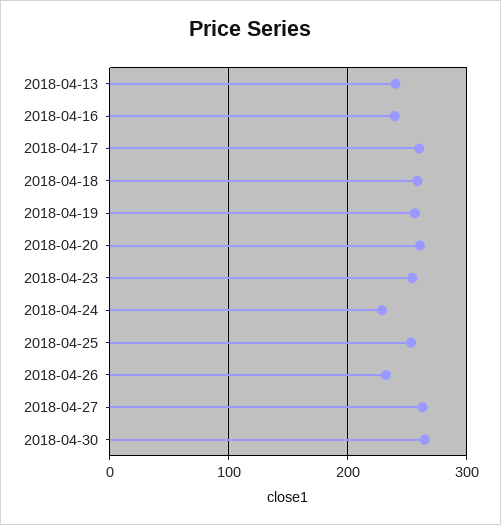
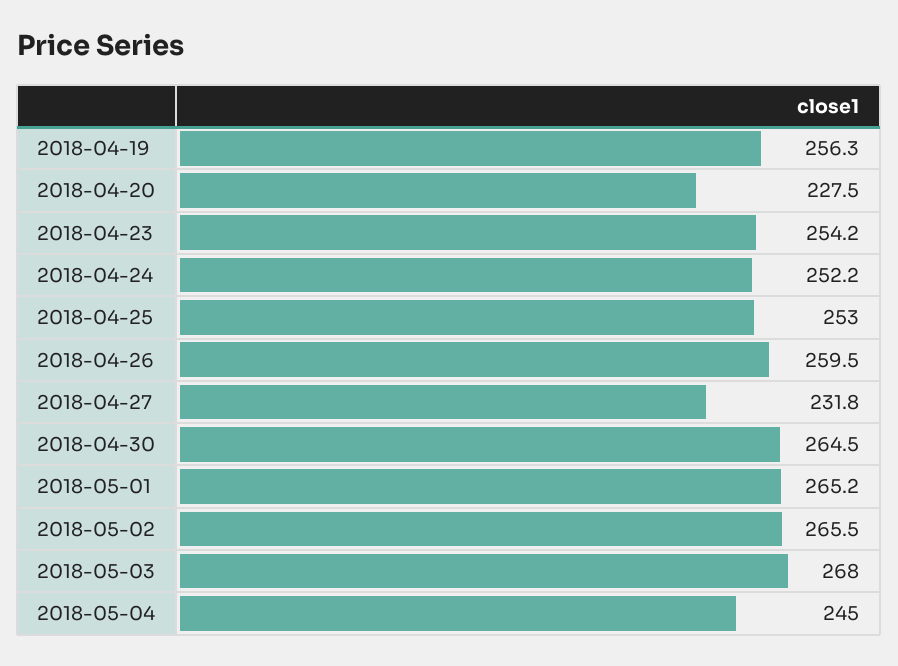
2018-04-13: 240 -> none
2018-04-16: 240 -> none
2018-04-17: 260 -> none
2018-04-18: 260 -> none
2018-04-20: 260 -> 227.5
2018-04-24: 230 -> 252.2
2018-04-26: 230 -> 259.5
2018-04-27: 260 -> 231.8
2018-05-01: none -> 265.2
2018-05-02: none -> 265.5
2018-05-03: none -> 268
2018-05-04: none -> 245

